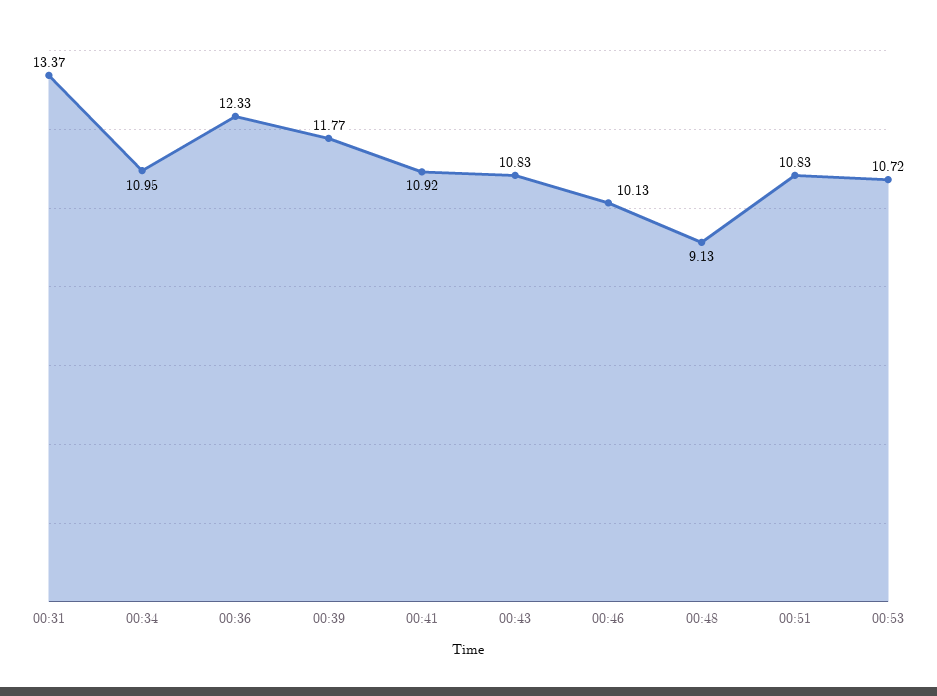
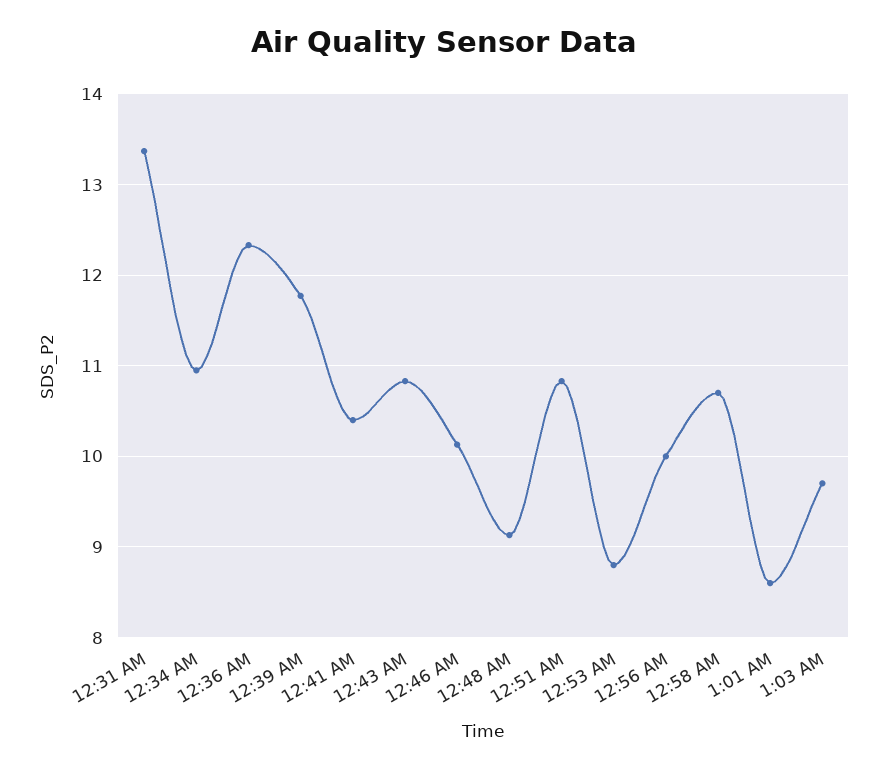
00:41: 10.92 -> 10.4
00:53: 10.72 -> 8.8
12:56 AM: none -> 10
12:58 AM: none -> 10.7
1:01 AM: none -> 8.6
1:03 AM: none -> 9.7

